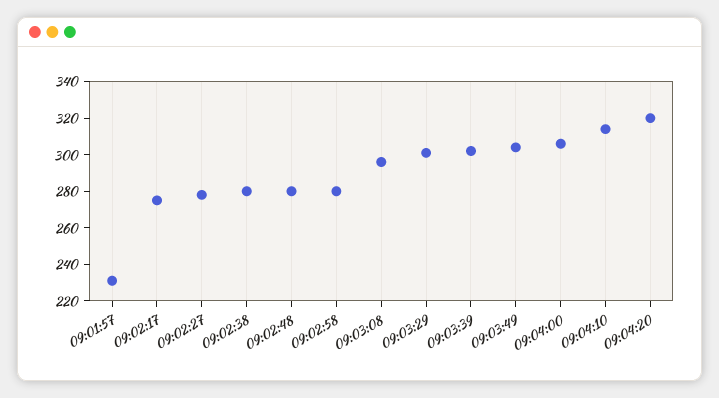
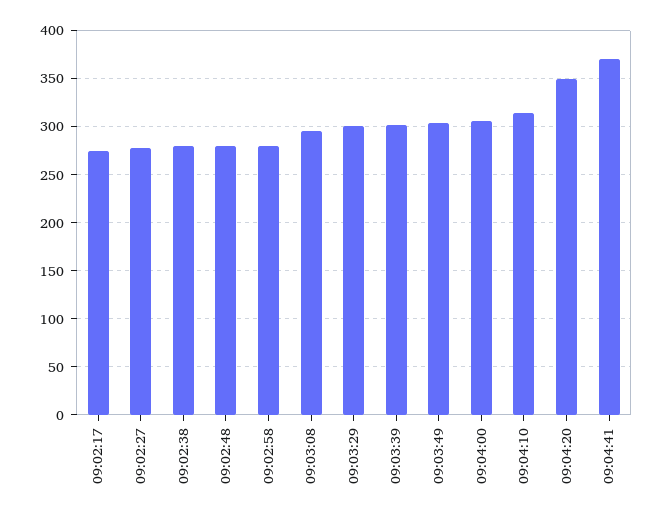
09:01:57: 230 -> none
09:04:20: 320 -> 350
09:04:41: none -> 370

